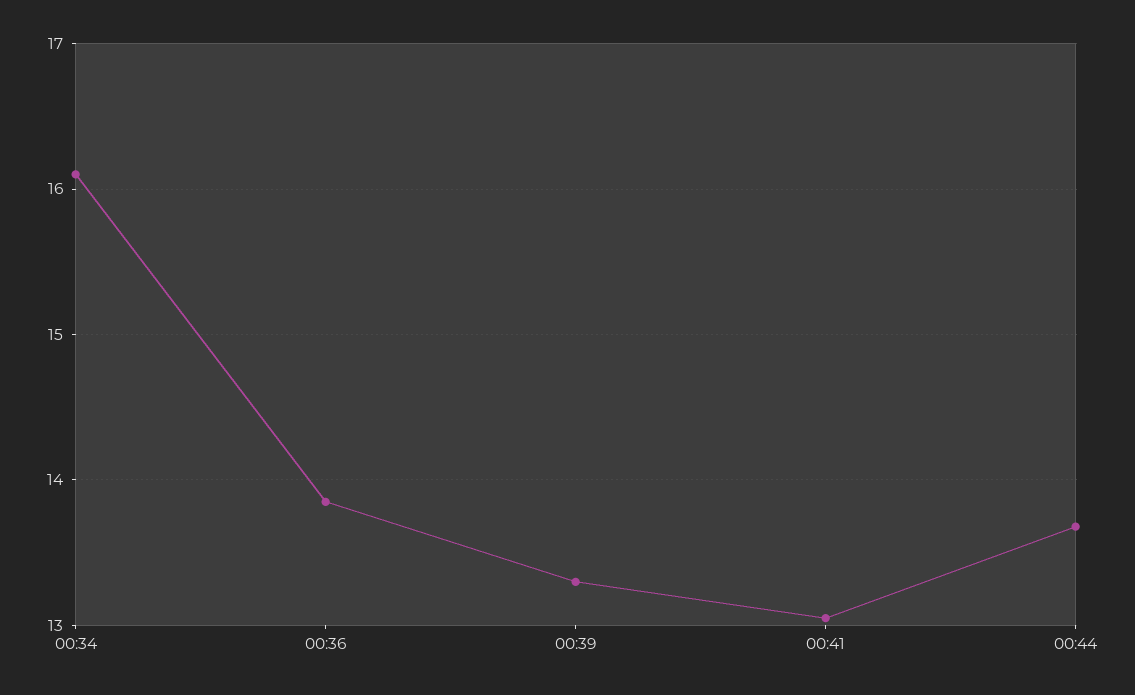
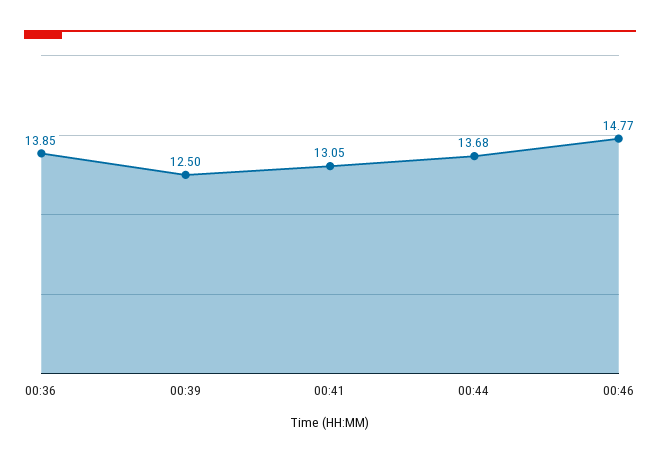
00:34: 16.1 -> none
00:39: 13.3 -> 12.5
00:46: none -> 14.77

